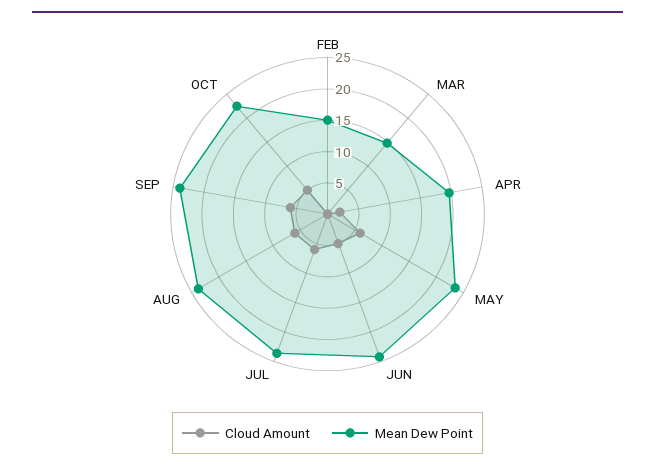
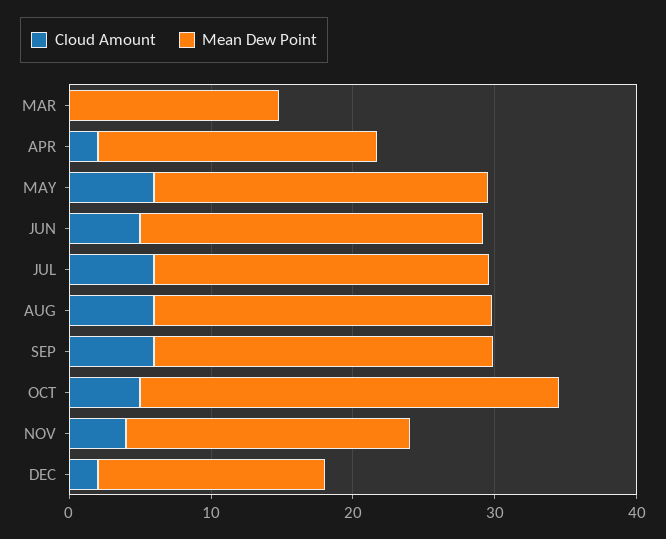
Cloud Amount, FEB: 0 -> none
Mean Dew Point, FEB: 15 -> none
Mean Dew Point, OCT: 22.5 -> 30
Cloud Amount, NOV: none -> 4
Mean Dew Point, NOV: none -> 20
Cloud Amount, DEC: none -> 2
Mean Dew Point, DEC: none -> 16

